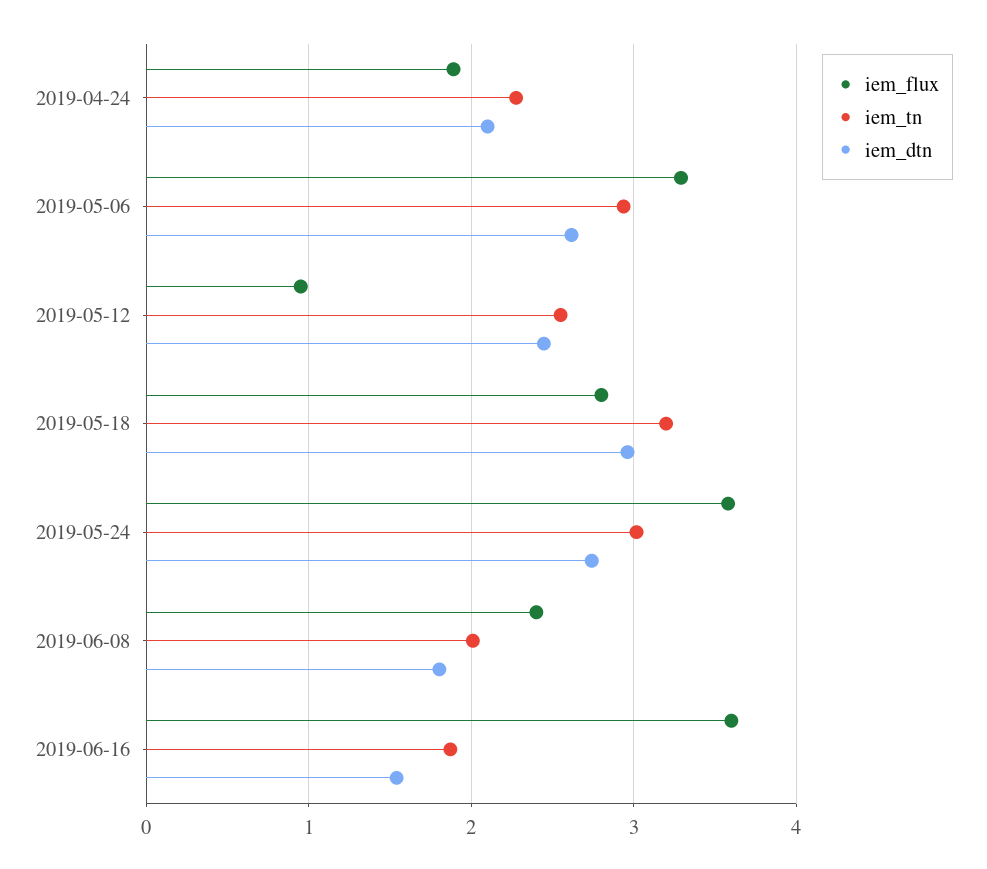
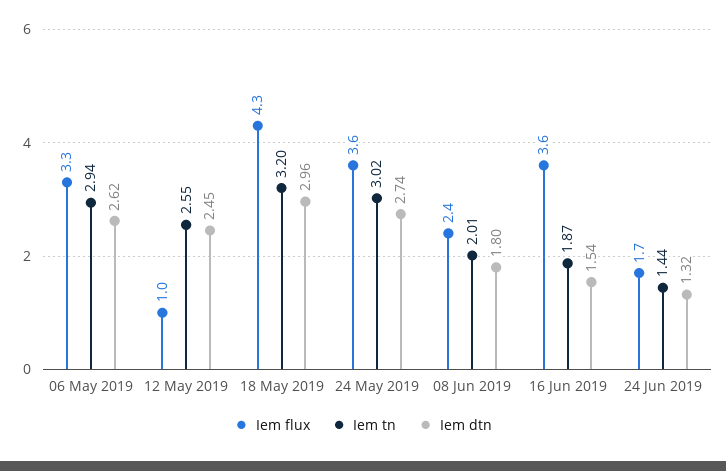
iem_flux, 2019-04-24: 1.9 -> none
iem_tn, 2019-04-24: 2.3 -> none
iem_dtn, 2019-04-24: 2.1 -> none
iem_flux, 2019-05-18: 2.8 -> 4.3
iem_flux, 24 Jun 2019: none -> 1.7
iem_tn, 24 Jun 2019: none -> 1.44
iem_dtn, 24 Jun 2019: none -> 1.32

